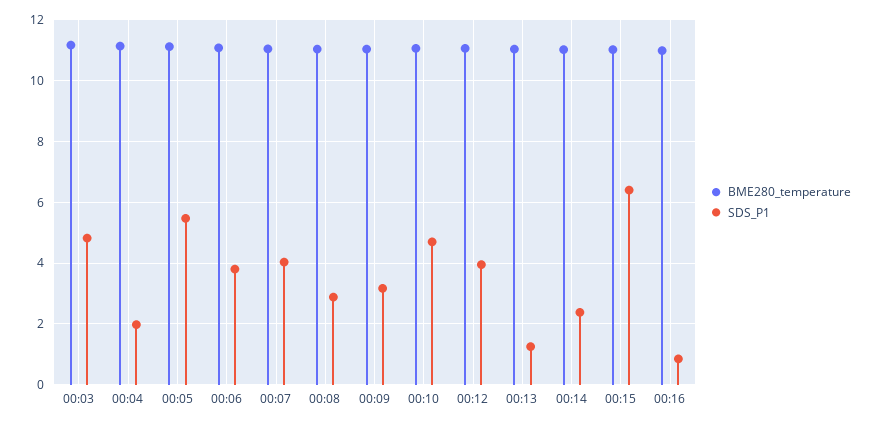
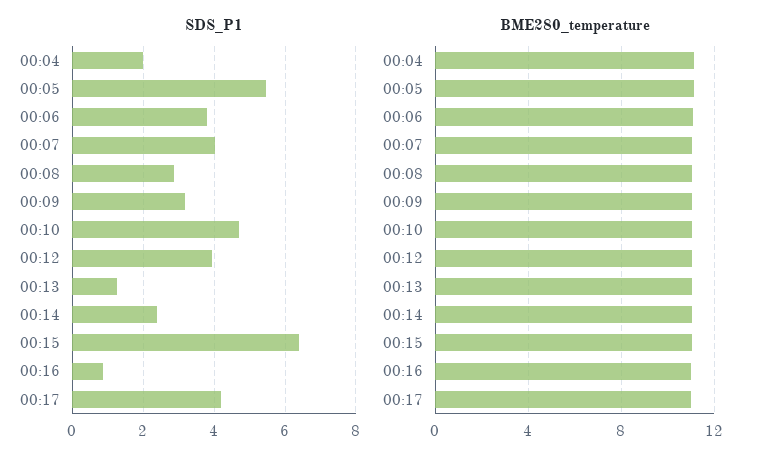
BME280_temperature, 00:03: 11.2 -> none
SDS_P1, 00:03: 4.8 -> none
SDS_P1, 00:17: none -> 4.2
BME280_temperature, 00:17: none -> 11

